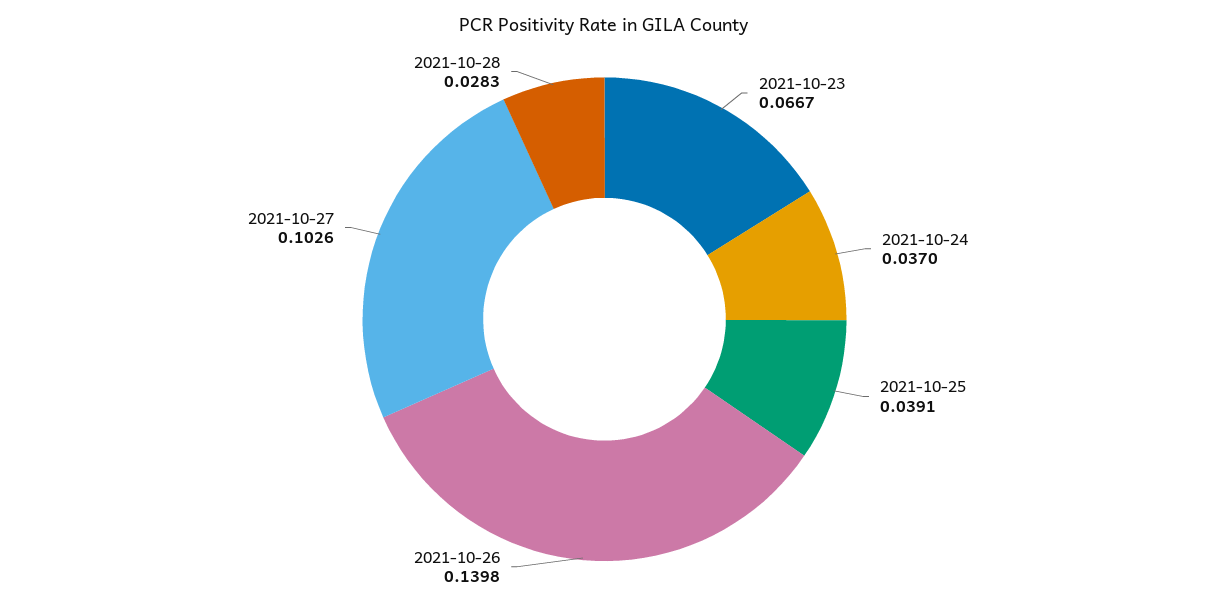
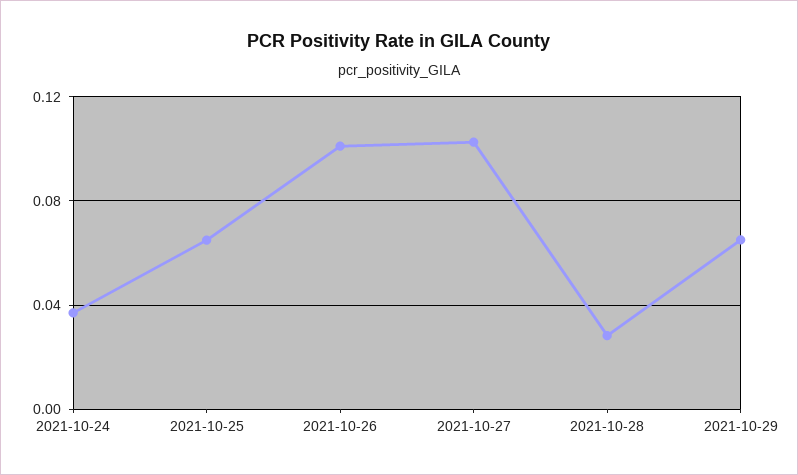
2021-10-23: 0.0667 -> none
2021-10-25: 0.0391 -> 0.065
2021-10-26: 0.1398 -> 0.1
2021-10-29: none -> 0.065

